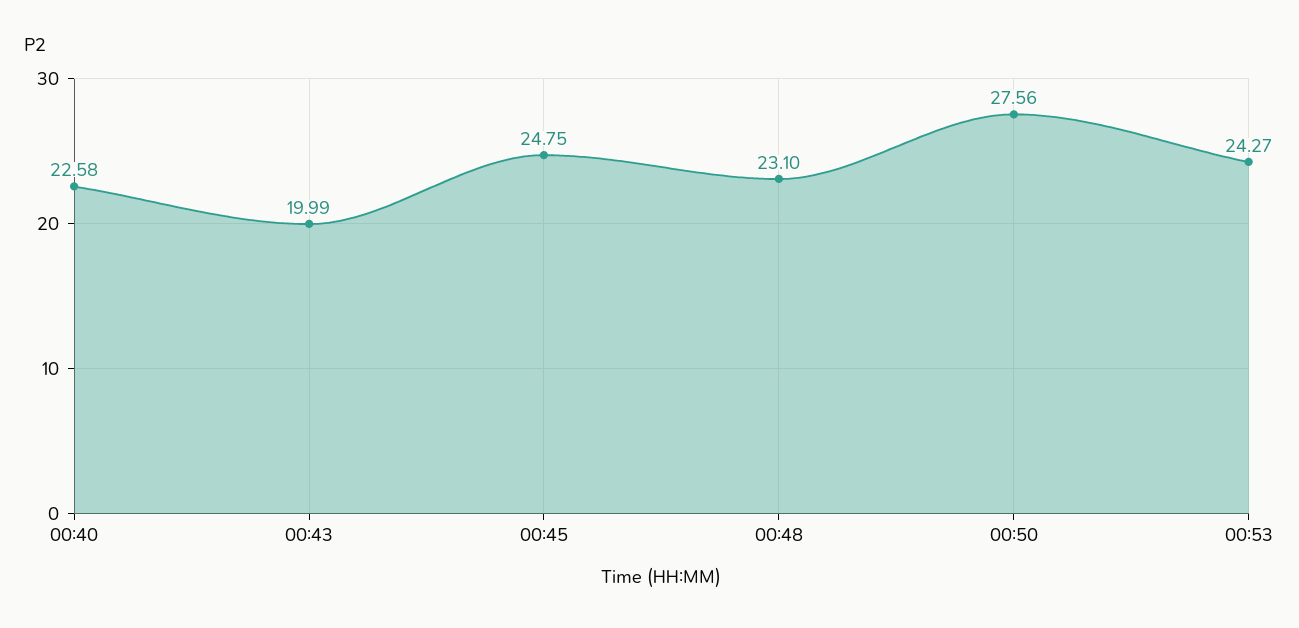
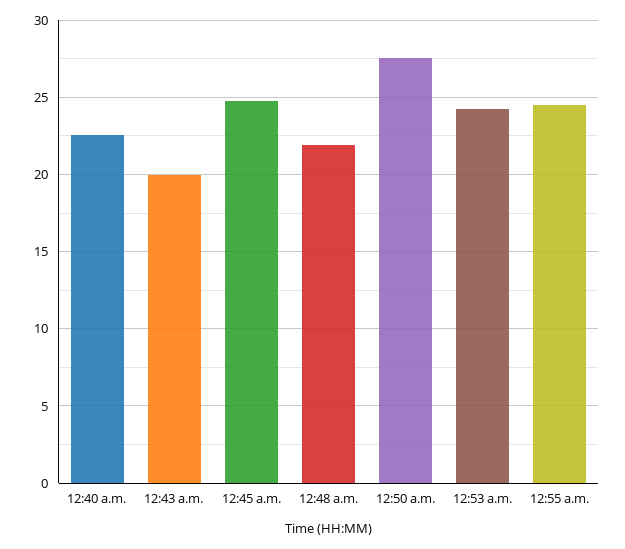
00:48: 23.1 -> 22
12:55 a.m.: none -> 24.5

